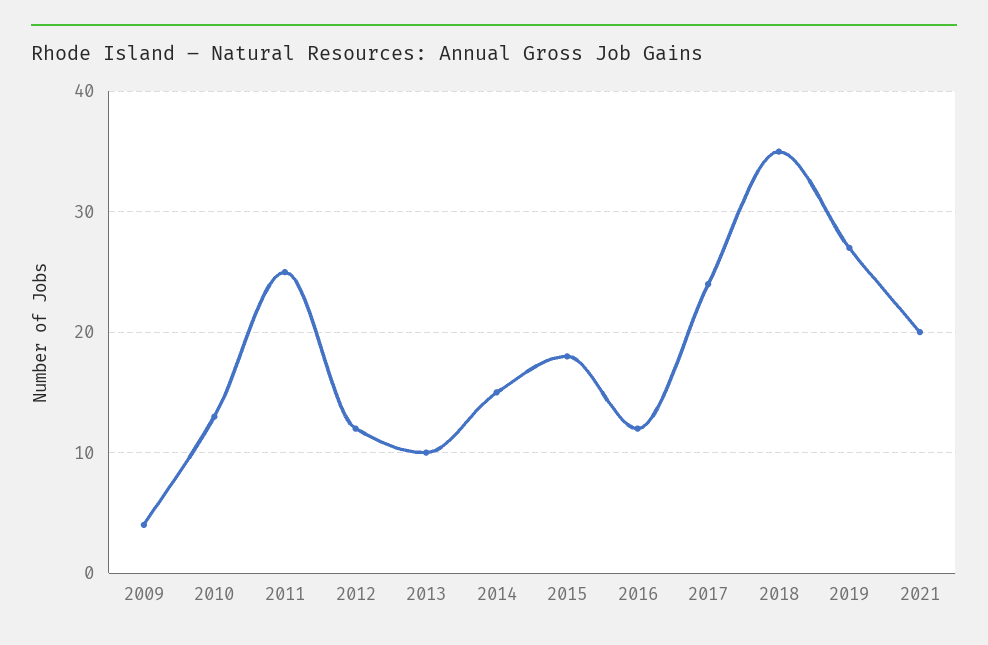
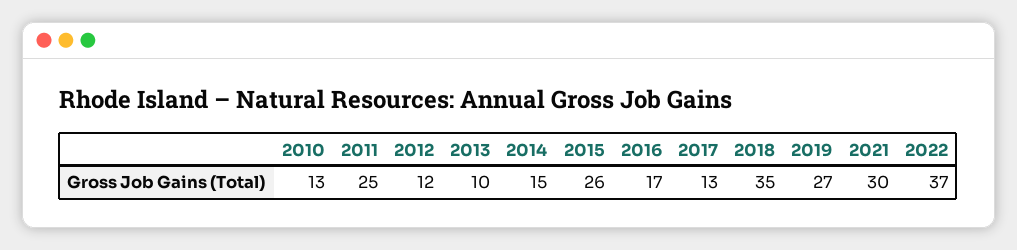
2009: 4 -> none
2015: 18 -> 26
2016: 12 -> 17
2017: 24 -> 13
2021: 20 -> 30
2022: none -> 37

